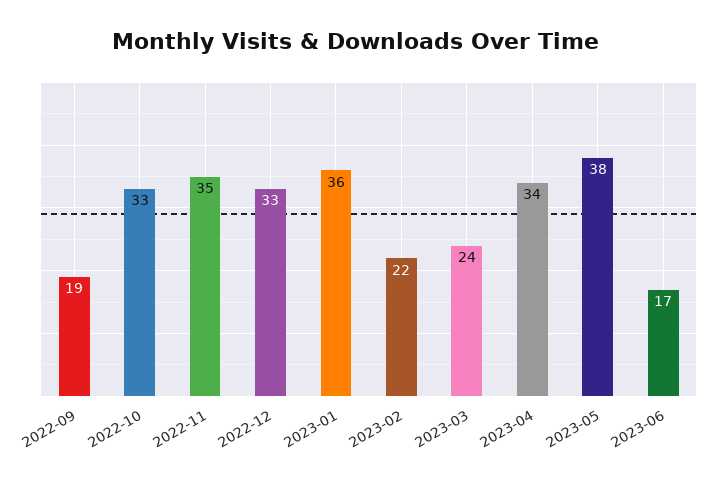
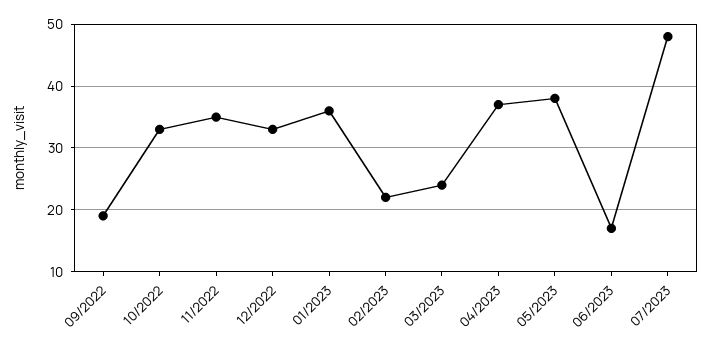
2023-04: 34 -> 37
07/2023: none -> 48

